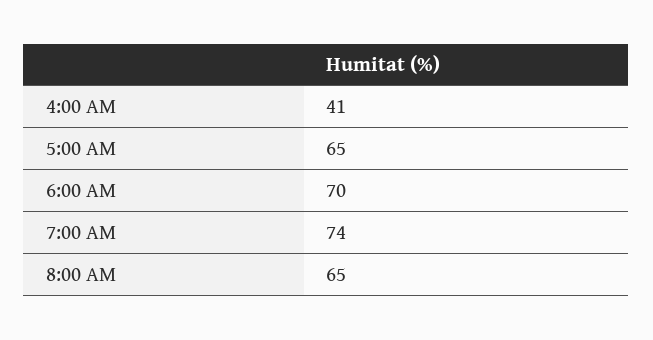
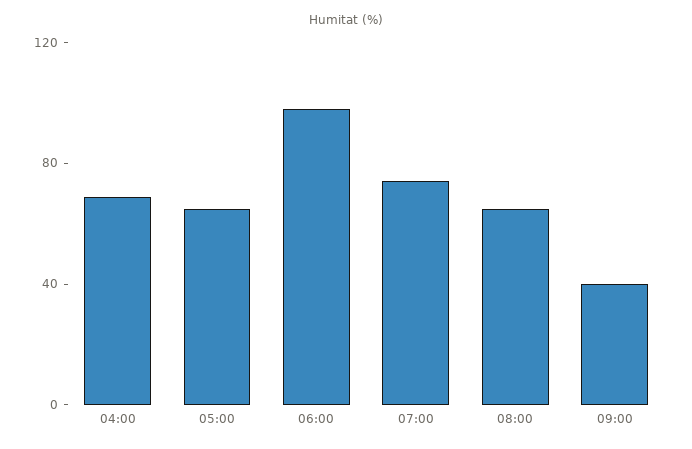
4:00 AM: 41 -> 70
6:00 AM: 70 -> 100
09:00: none -> 40

